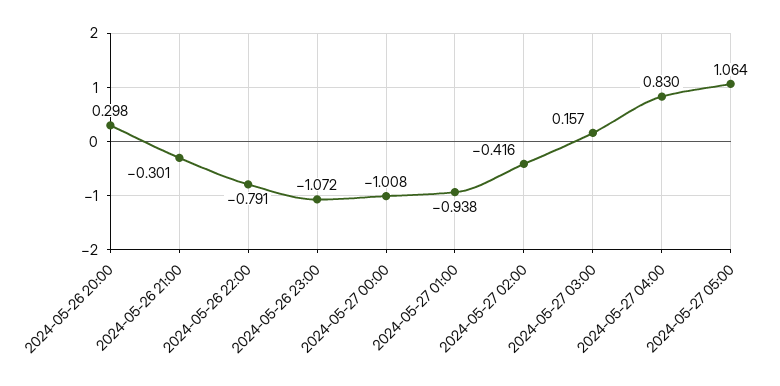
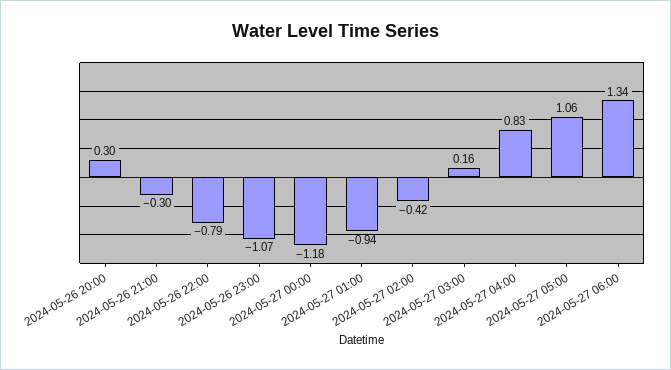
2024-05-27 00:00: -1.008 -> -1.18
2024-05-27 06:00: none -> 1.34

